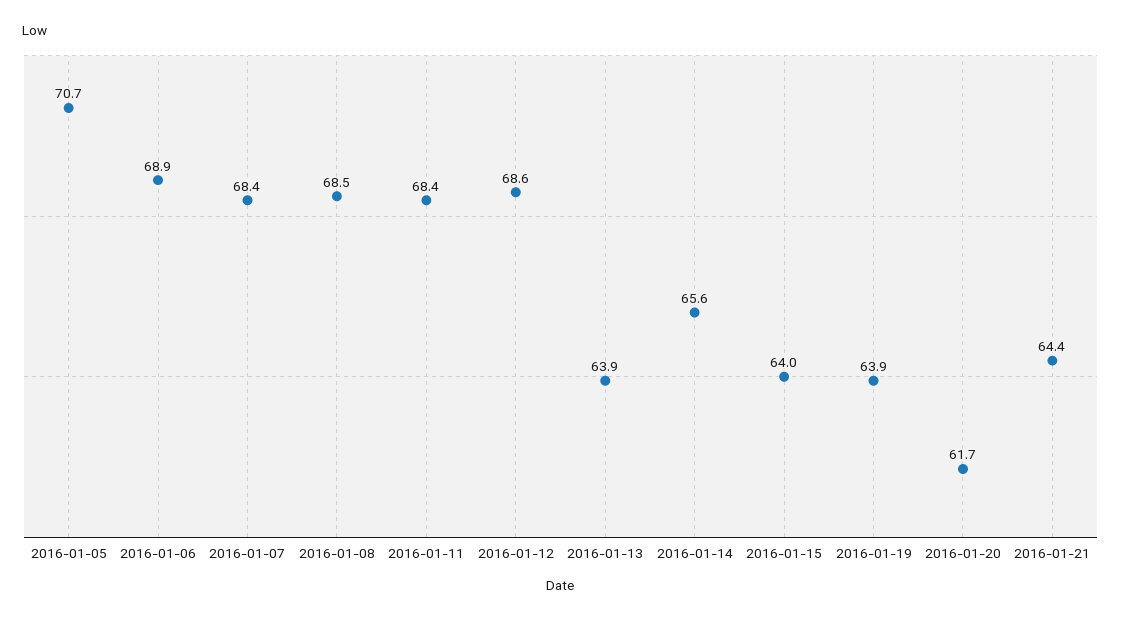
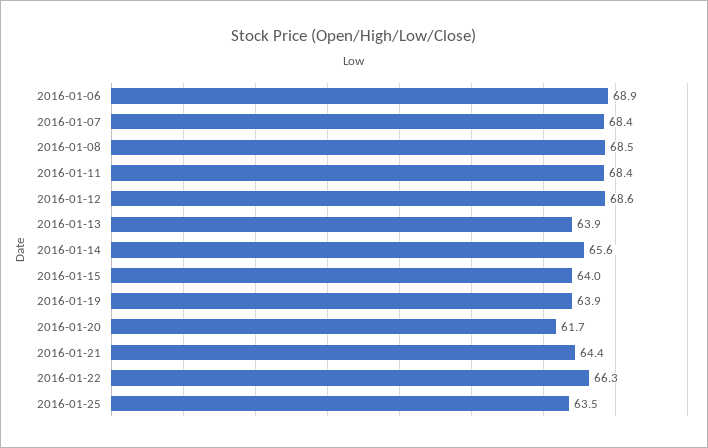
2016-01-05: 70.7 -> none
2016-01-22: none -> 66.3
2016-01-25: none -> 63.5

